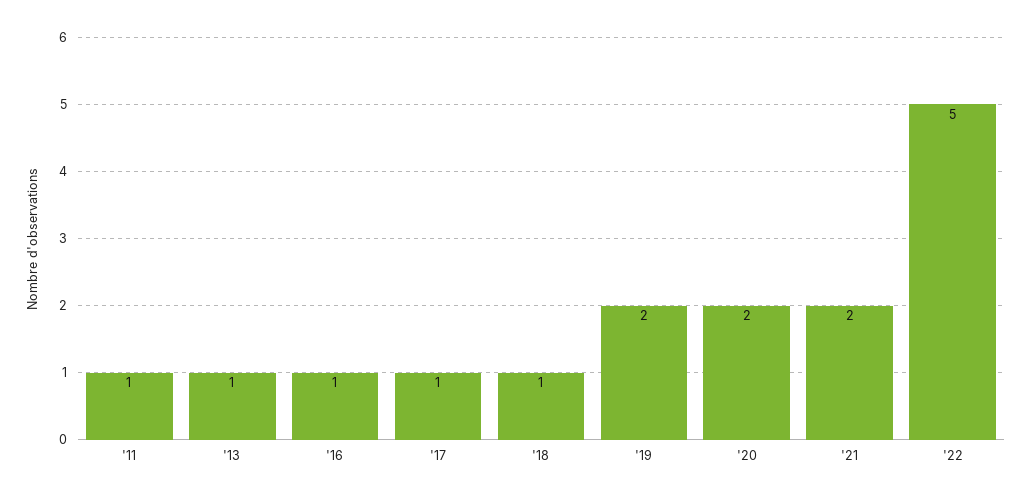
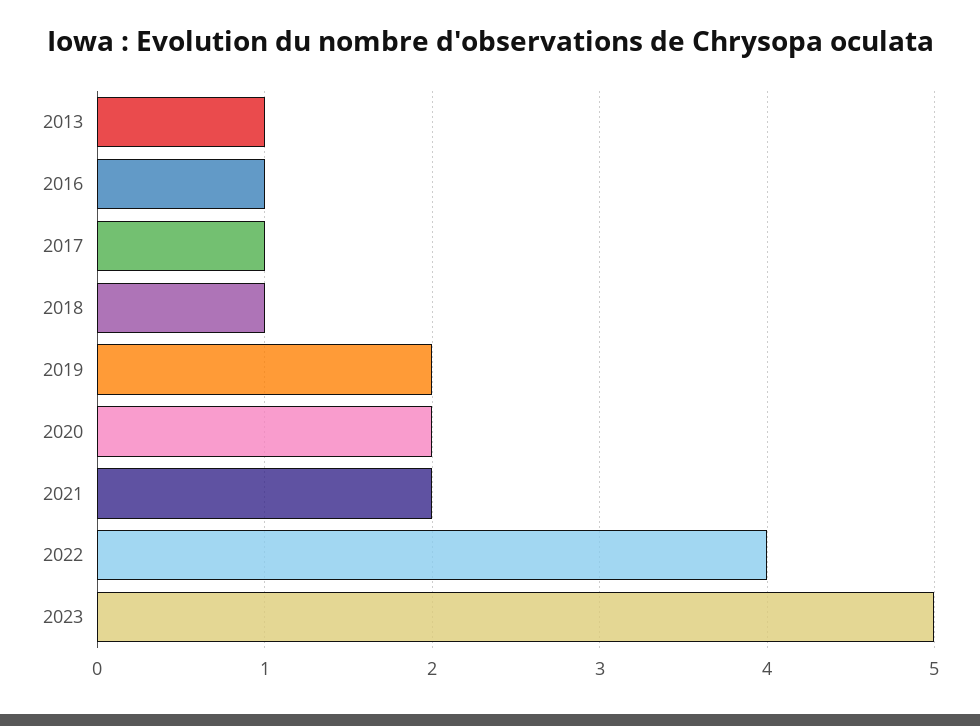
'11: 1 -> none
'22: 5 -> 4
2023: none -> 5

